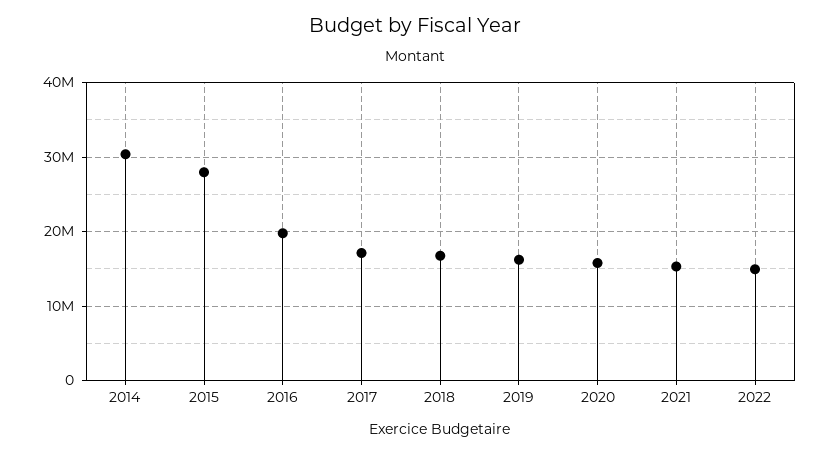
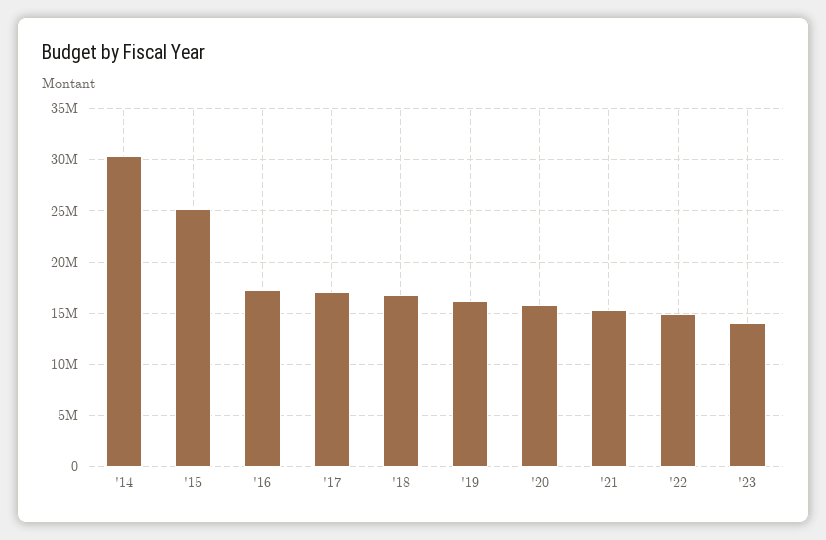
2015: 28000000 -> 25000000
2016: 20000000 -> 17000000
'23: none -> 14000000

